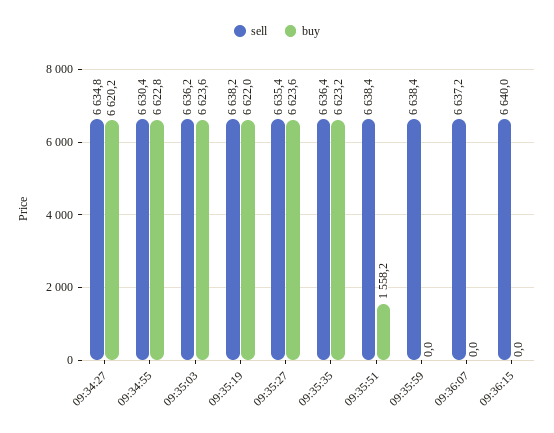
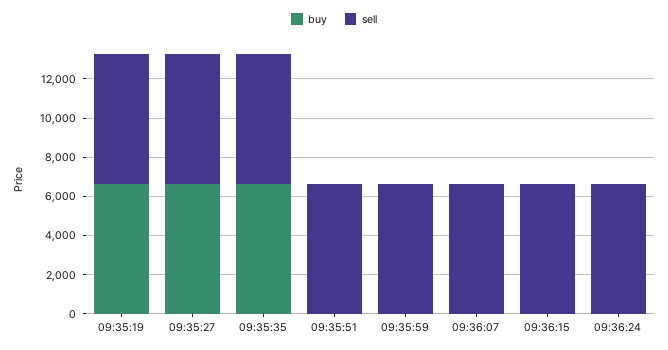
sell, 09:34:27: 6634.8 -> none
buy, 09:34:27: 6620.2 -> none
sell, 09:34:55: 6630.4 -> none
buy, 09:34:55: 6622.8 -> none
sell, 09:35:03: 6636.2 -> none
buy, 09:35:03: 6623.6 -> none
buy, 09:35:51: 1558.2 -> 0
buy, 09:36:24: none -> 0
sell, 09:36:24: none -> 6500

